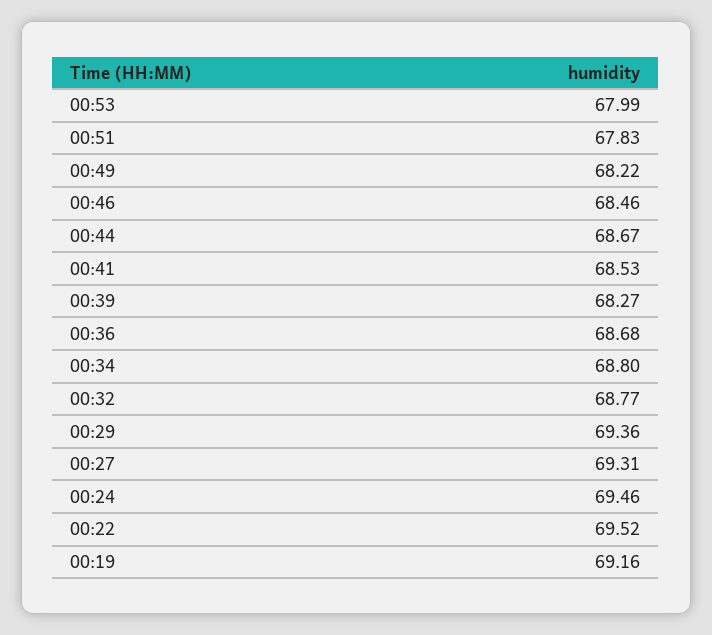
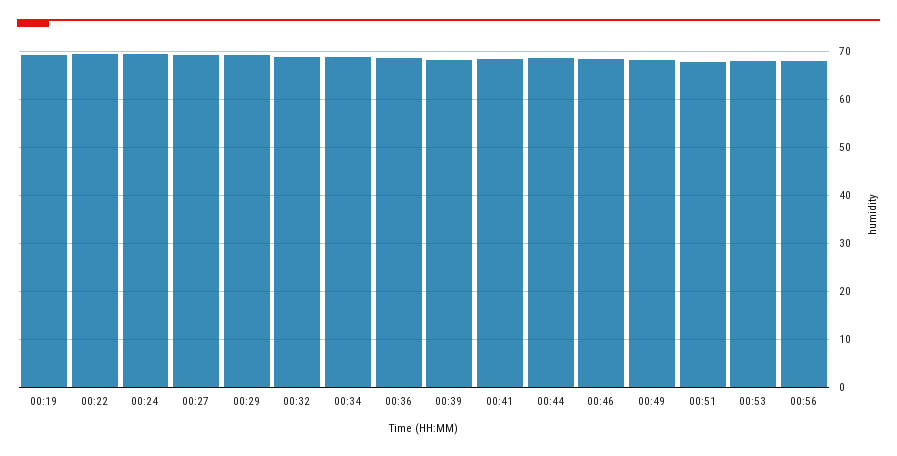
00:56: none -> 68

